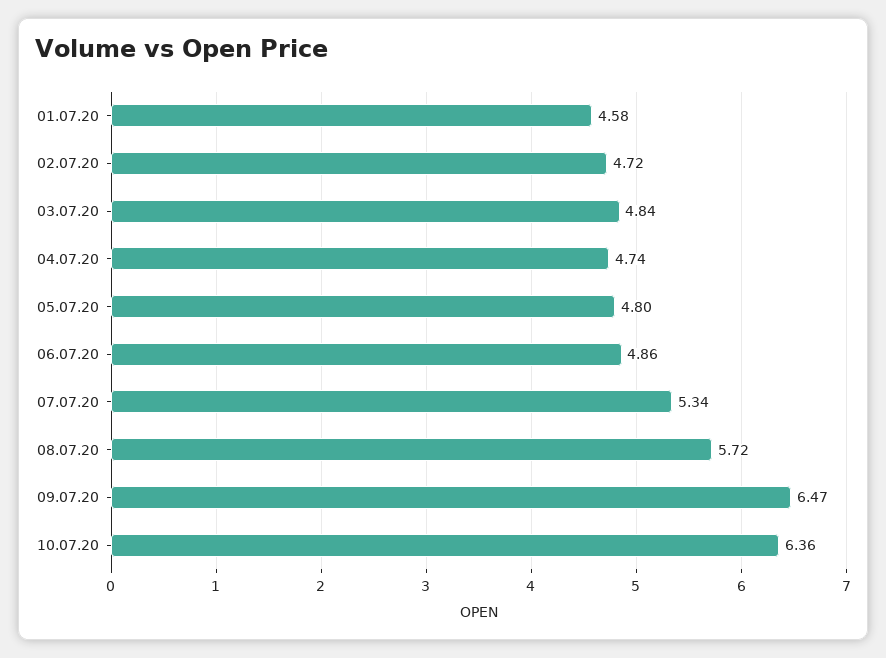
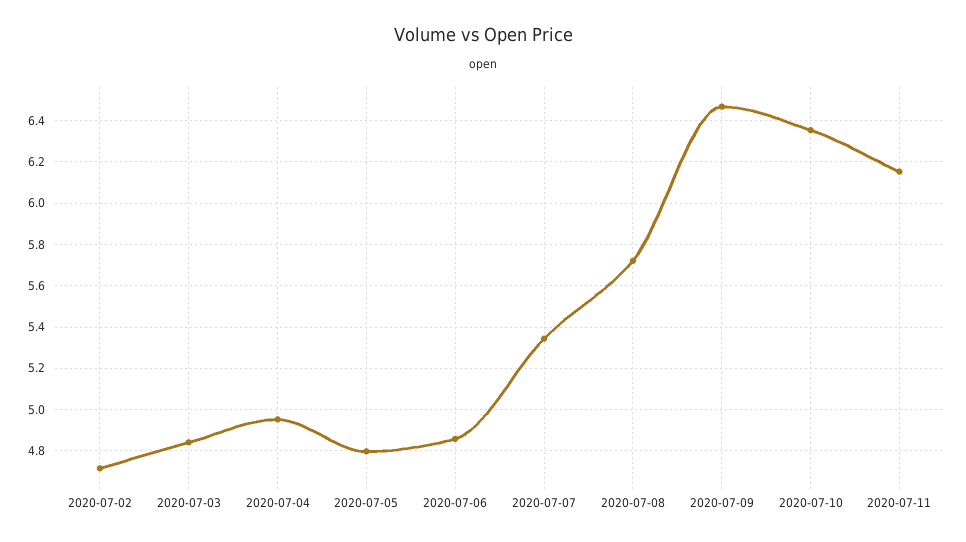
01.07.20: 4.58 -> none
04.07.20: 4.74 -> 4.95
2020-07-11: none -> 6.15

